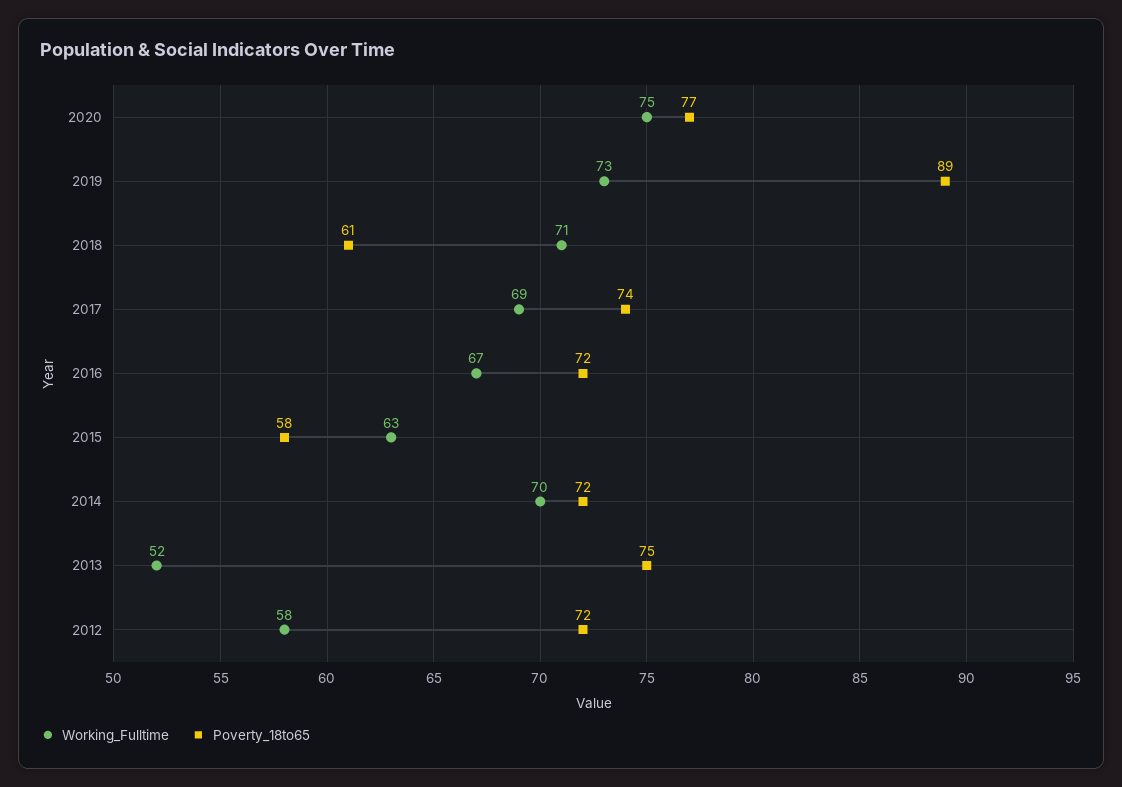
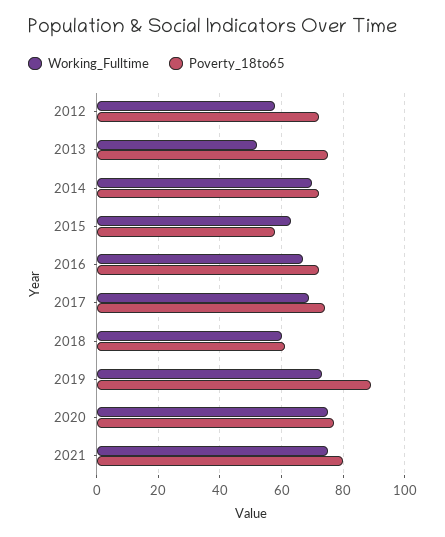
Working_Fulltime, 2018: 71 -> 60
Working_Fulltime, 2021: none -> 75
Poverty_18to65, 2021: none -> 80

